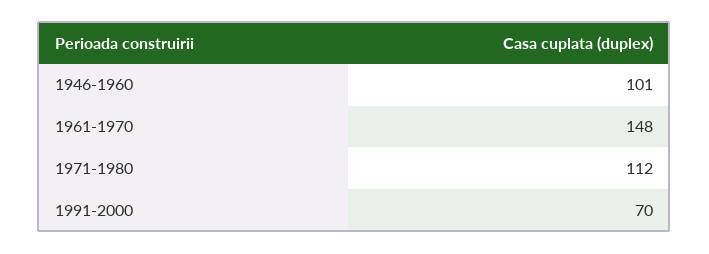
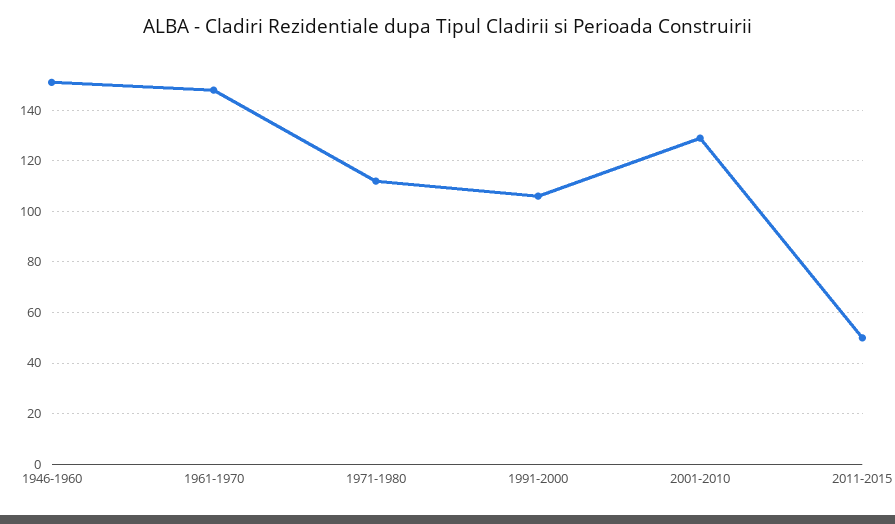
1946-1960: 101 -> 150
1991-2000: 70 -> 105
2001-2010: none -> 130
2011-2015: none -> 50

